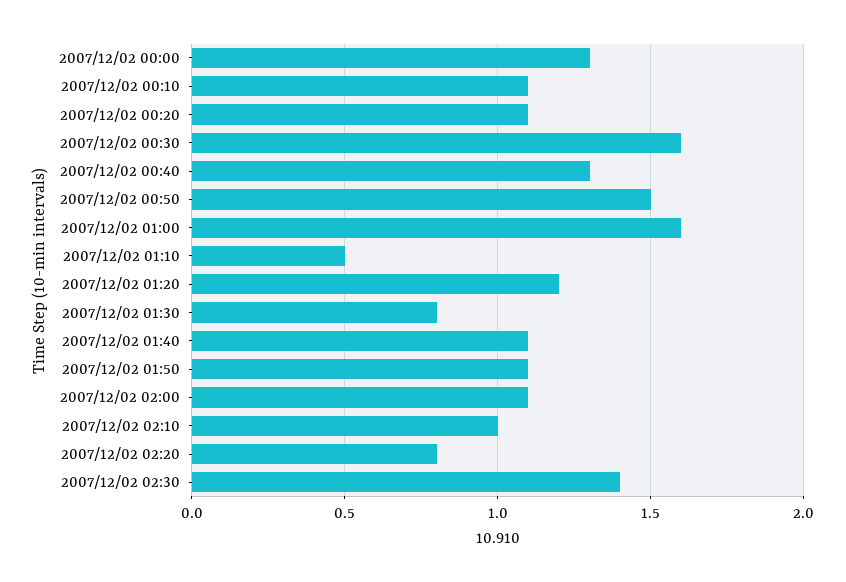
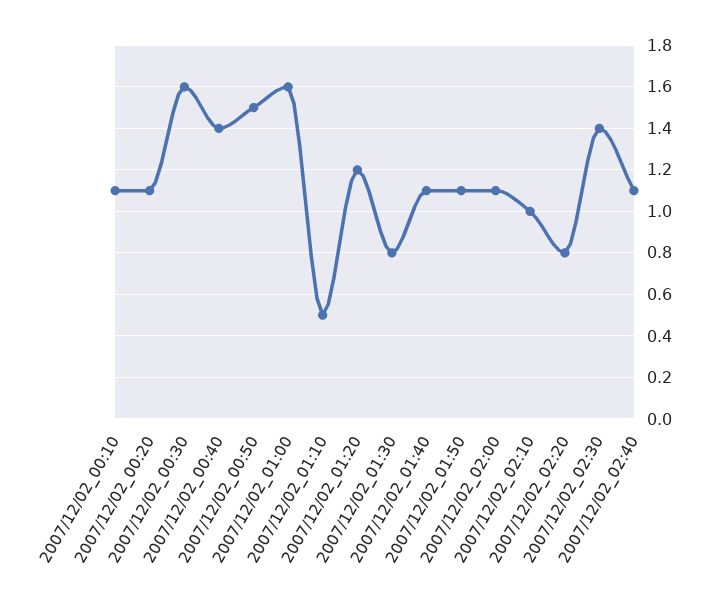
2007/12/02 00:00: 1.3 -> none
2007/12/02 00:40: 1.3 -> 1.4
2007/12/02_02:40: none -> 1.1

